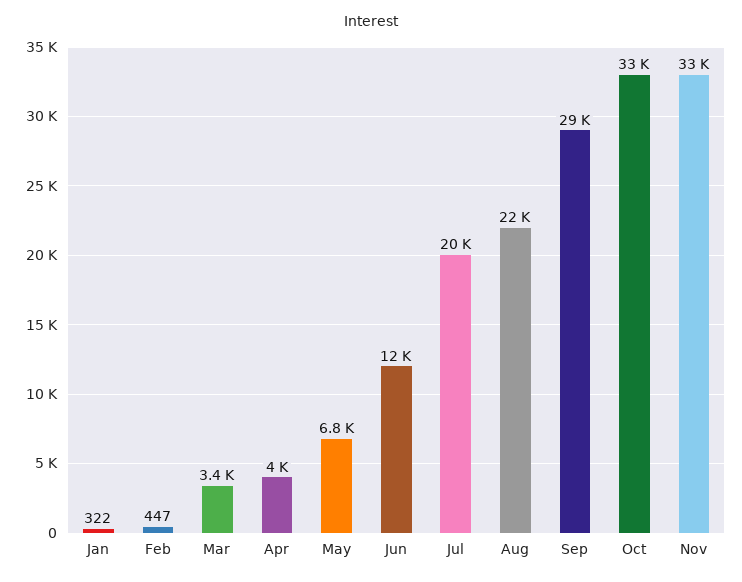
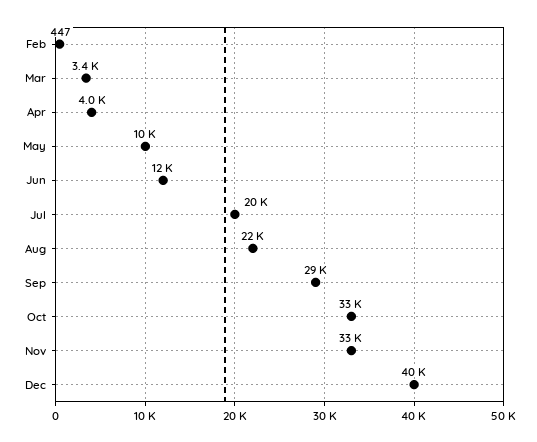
Jan: 322 -> none
May: 6800 -> 10000
Dec: none -> 40000

